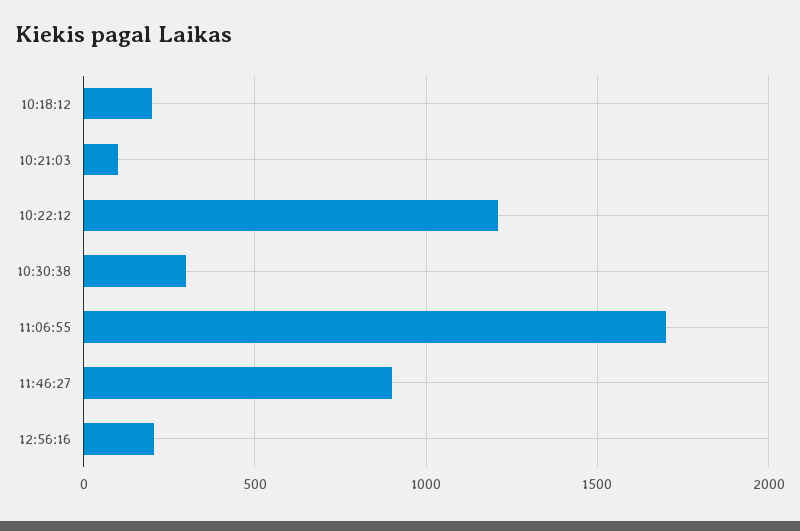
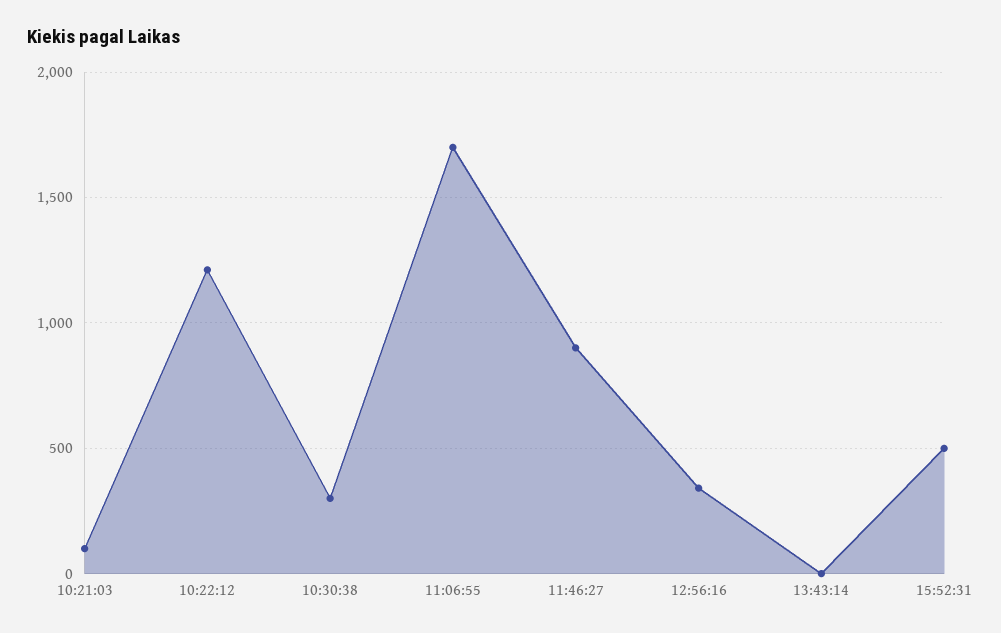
10:18:12: 200 -> none
12:56:16: 200 -> 350
13:43:14: none -> 0
15:52:31: none -> 500

